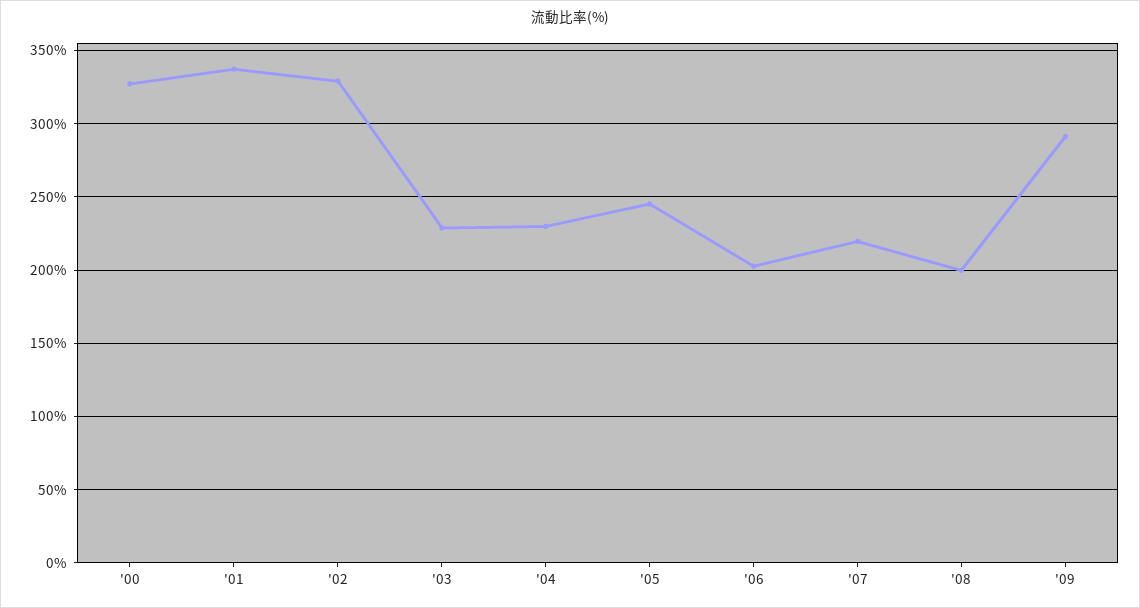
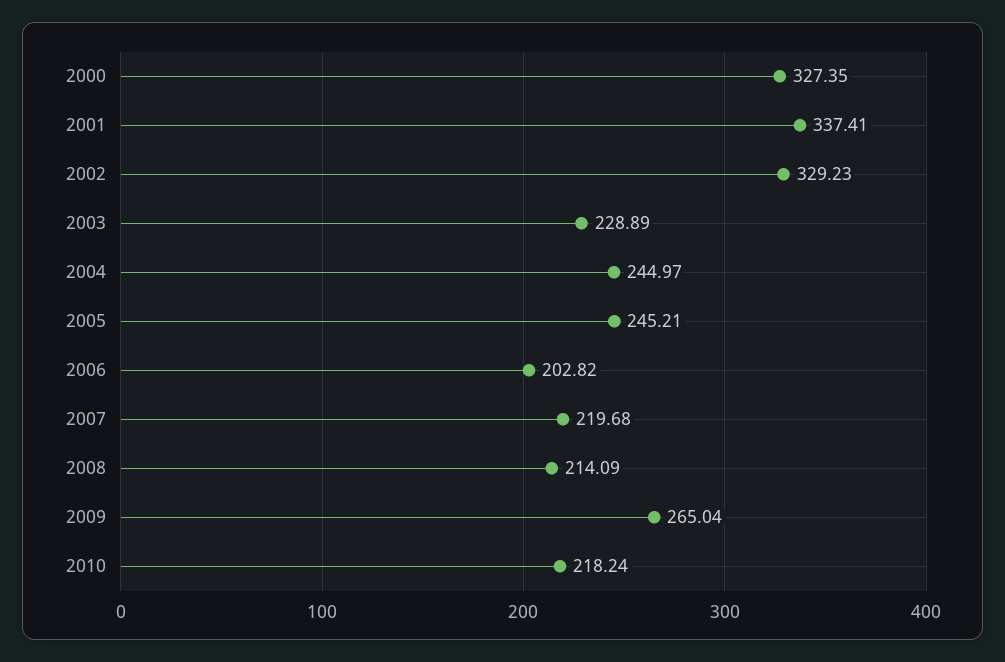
'04: 230 -> 244.97
'08: 200 -> 214.09
'09: 290 -> 265.04
2010: none -> 218.24

